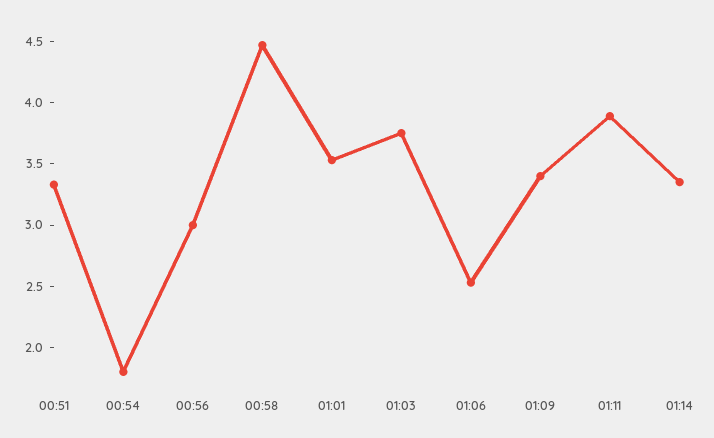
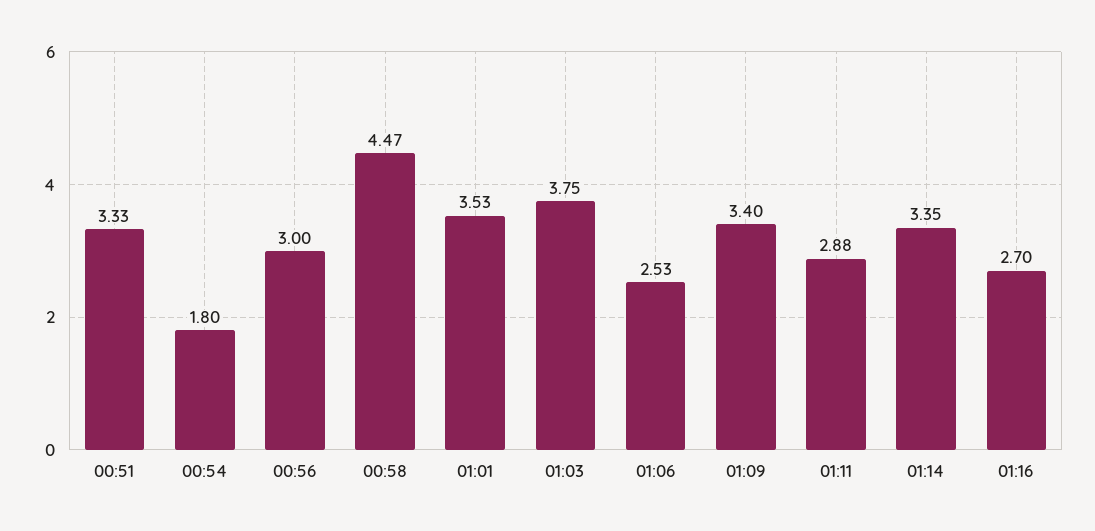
01:11: 3.9 -> 2.88
01:16: none -> 2.7

